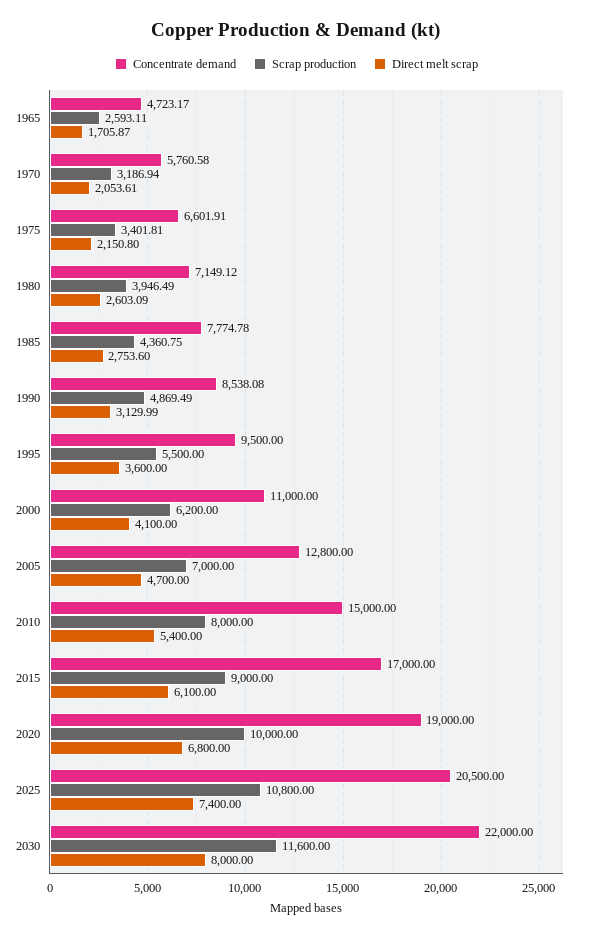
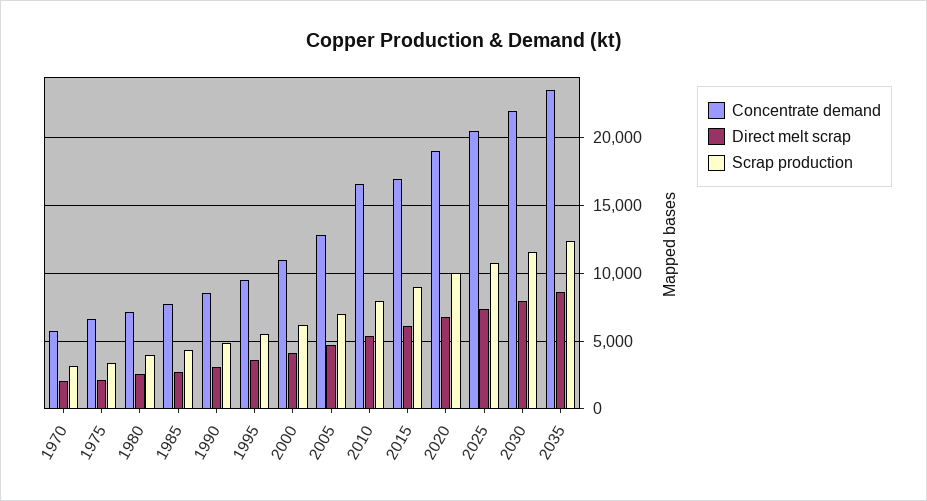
Concentrate demand, 1965: 4723.17 -> none
Scrap production, 1965: 2593.11 -> none
Direct melt scrap, 1965: 1705.87 -> none
Concentrate demand, 2010: 15000 -> 16500
Concentrate demand, 2035: none -> 23500
Direct melt scrap, 2035: none -> 8500
Scrap production, 2035: none -> 12500

